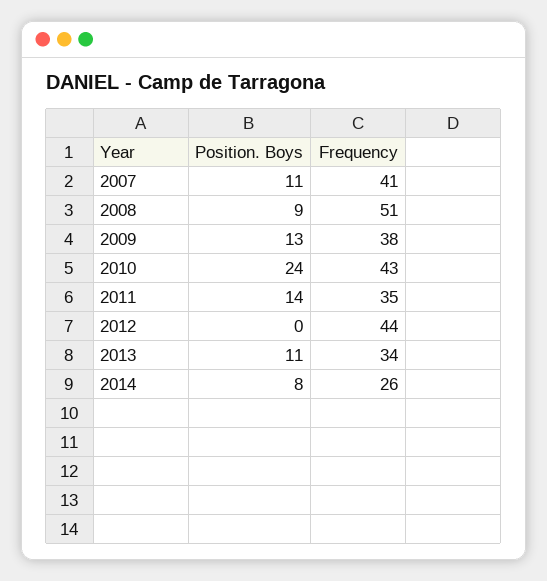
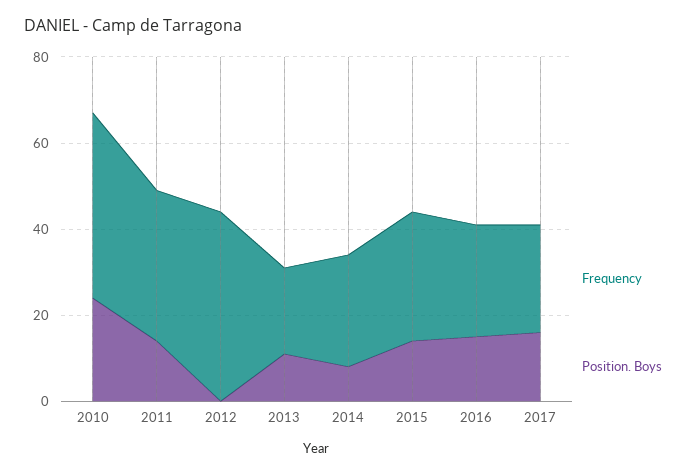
Position. Boys, 2007: 11 -> none
Frequency, 2007: 41 -> none
Position. Boys, 2008: 9 -> none
Frequency, 2008: 51 -> none
Position. Boys, 2009: 13 -> none
Frequency, 2009: 38 -> none
Frequency, 2013: 34 -> 20
Frequency, 2015: none -> 30
Position. Boys, 2015: none -> 15
Frequency, 2016: none -> 25
Position. Boys, 2016: none -> 15
Frequency, 2017: none -> 25
Position. Boys, 2017: none -> 15

